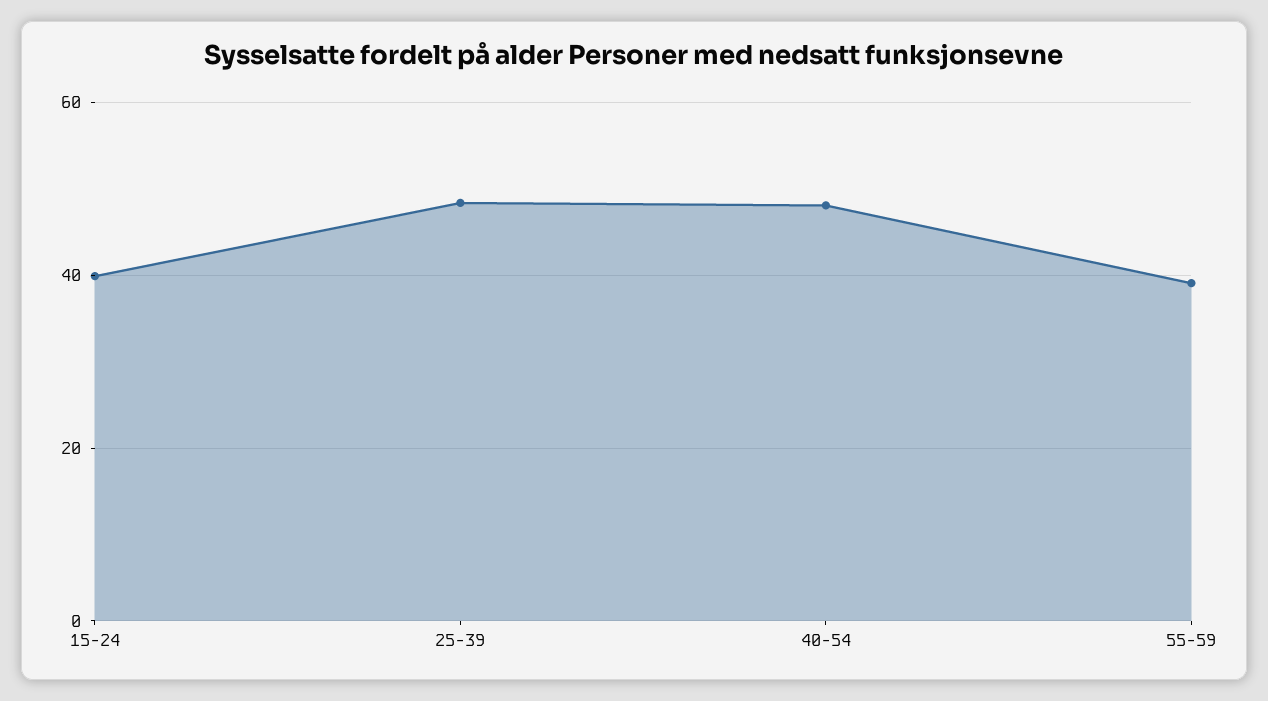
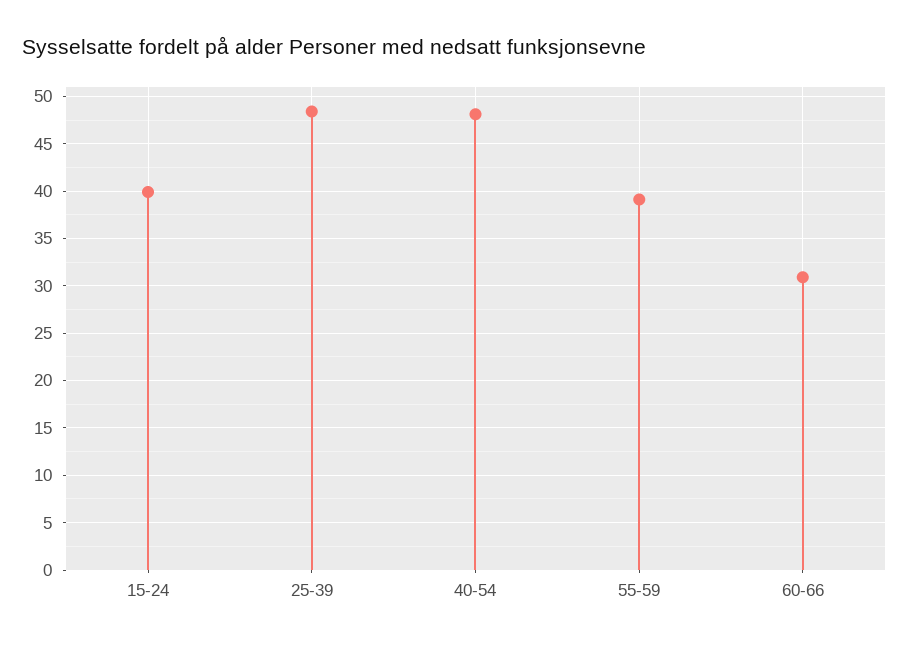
60-66: none -> 31

